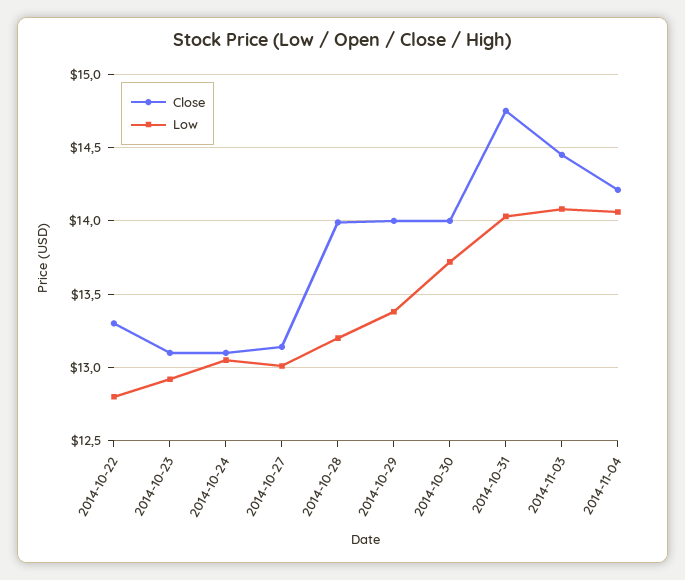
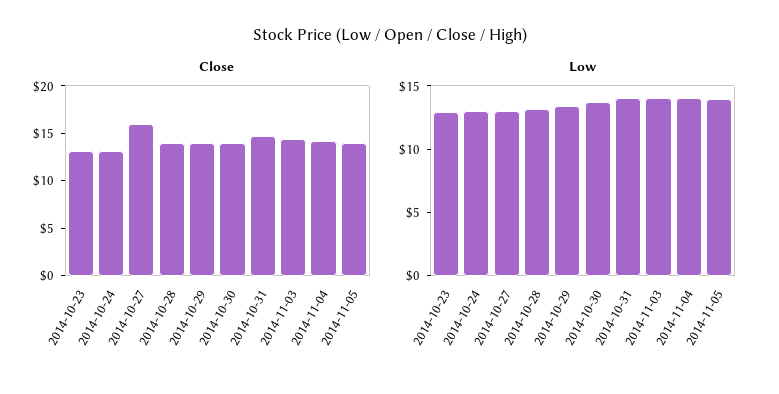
Close, 2014-10-22: 13.3 -> none
Low, 2014-10-22: 12.8 -> none
Close, 2014-10-27: 13.15 -> 16
Close, 2014-11-05: none -> 14
Low, 2014-11-05: none -> 14

